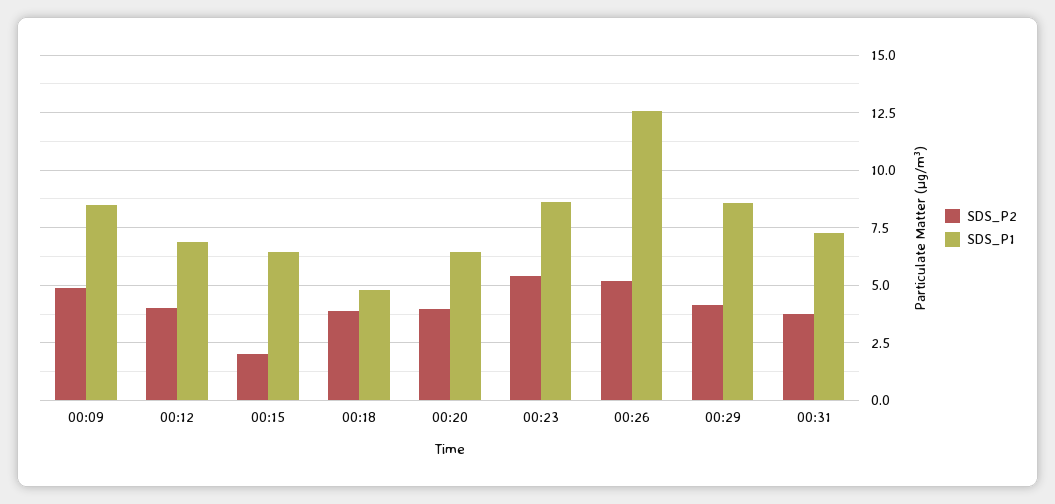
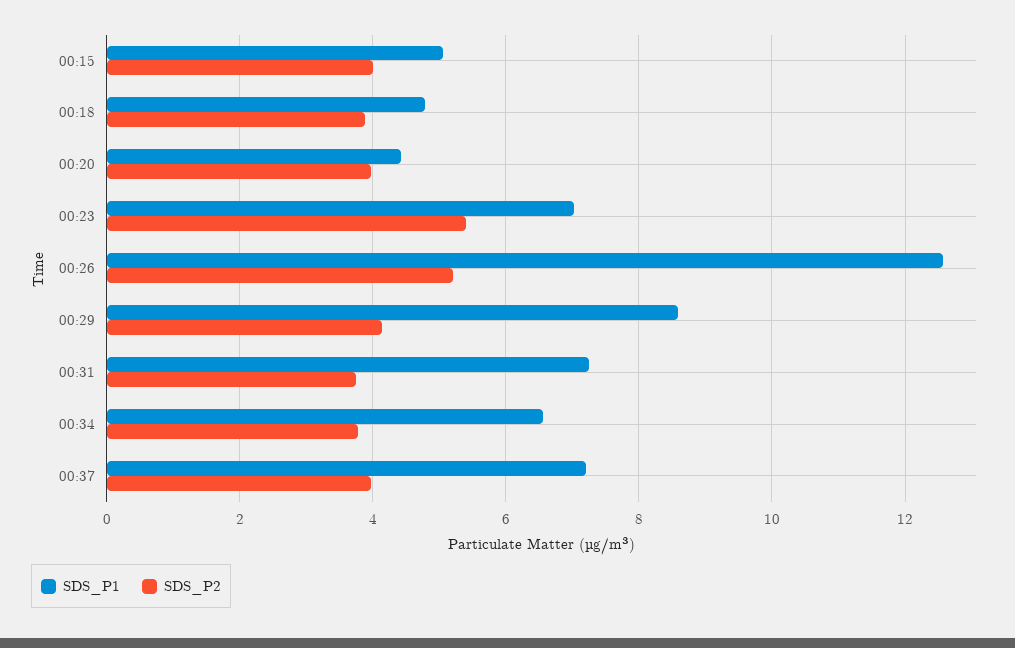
SDS_P2, 00:09: 5 -> none
SDS_P1, 00:09: 8.5 -> none
SDS_P2, 00:12: 4 -> none
SDS_P1, 00:12: 7 -> none
SDS_P2, 00:15: 2 -> 4
SDS_P1, 00:15: 6.5 -> 5
SDS_P1, 00:20: 6.5 -> 4.4
SDS_P1, 00:23: 8.5 -> 7
SDS_P1, 00:34: none -> 6.6
SDS_P2, 00:34: none -> 3.8
SDS_P1, 00:37: none -> 7.2
SDS_P2, 00:37: none -> 4

